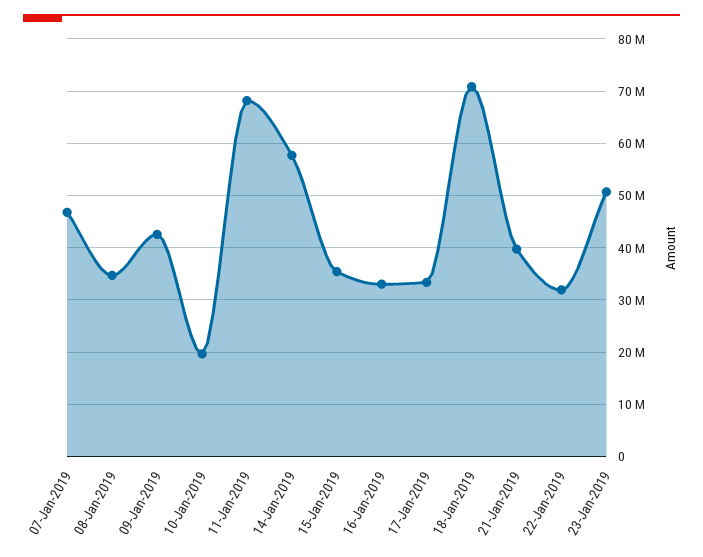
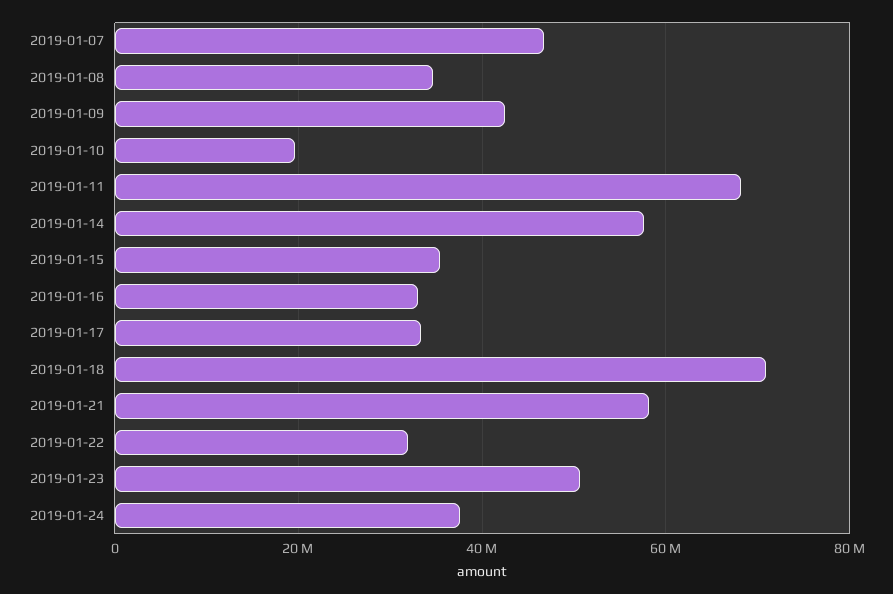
21-Jan-2019: 40000000 -> 58000000
2019-01-24: none -> 38000000

